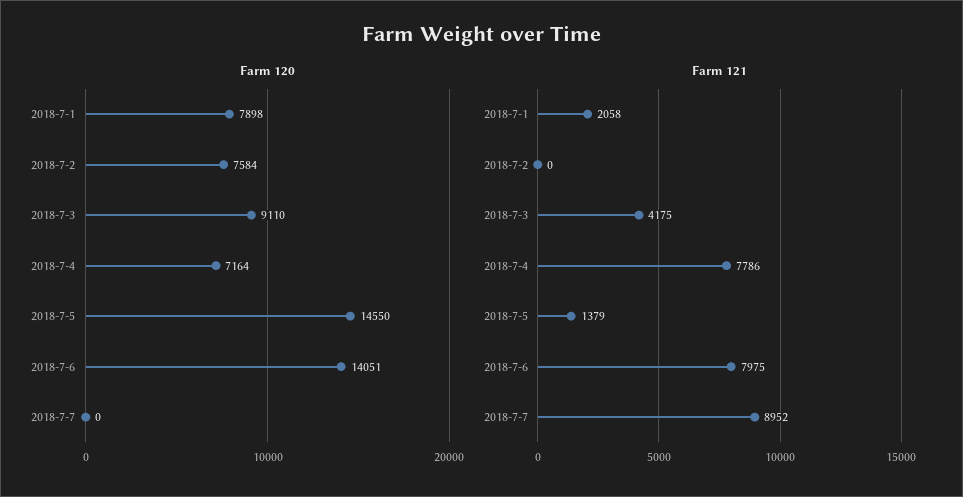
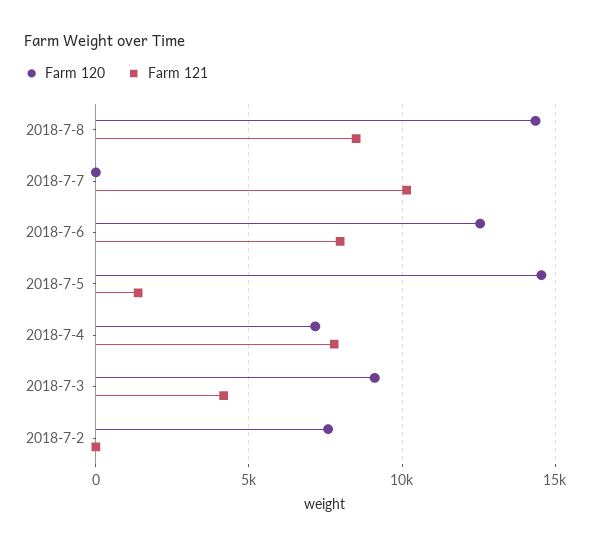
Farm 120, 2018-7-1: 7898 -> none
Farm 120, 2018-7-6: 14051 -> 12500
Farm 121, 2018-7-1: 2058 -> none
Farm 121, 2018-7-7: 8952 -> 10000
Farm 120, 2018-7-8: none -> 14500
Farm 121, 2018-7-8: none -> 8500

